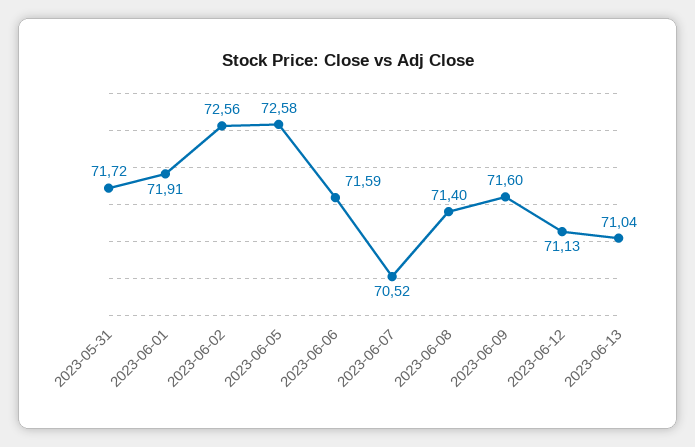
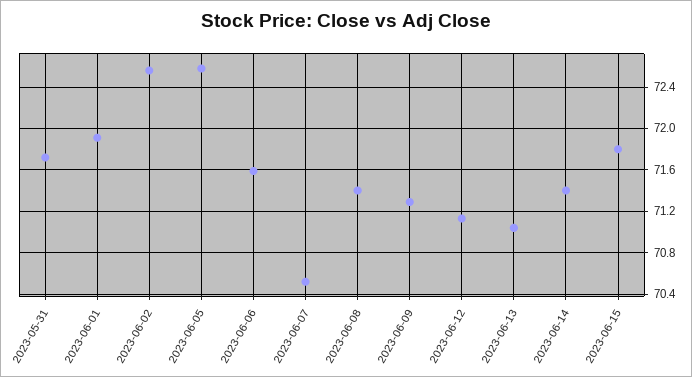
2023-06-09: 71.6 -> 71.3
2023-06-14: none -> 71.4
2023-06-15: none -> 71.8

